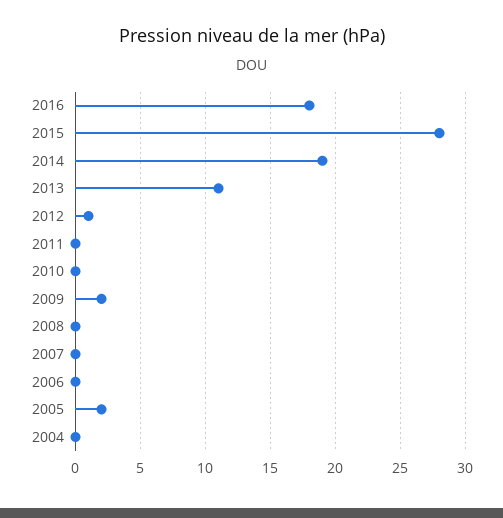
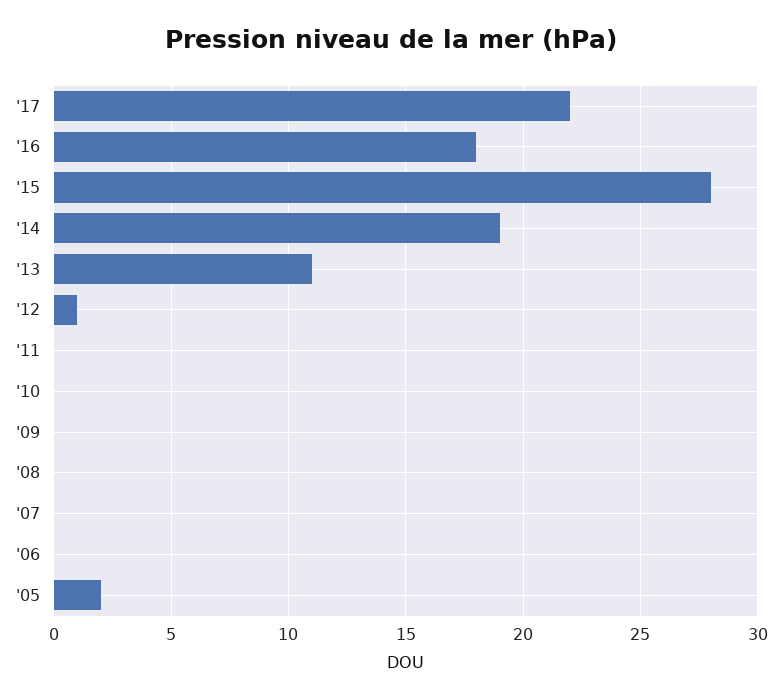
2009: 2 -> 0
2004: 0 -> none
'17: none -> 22

